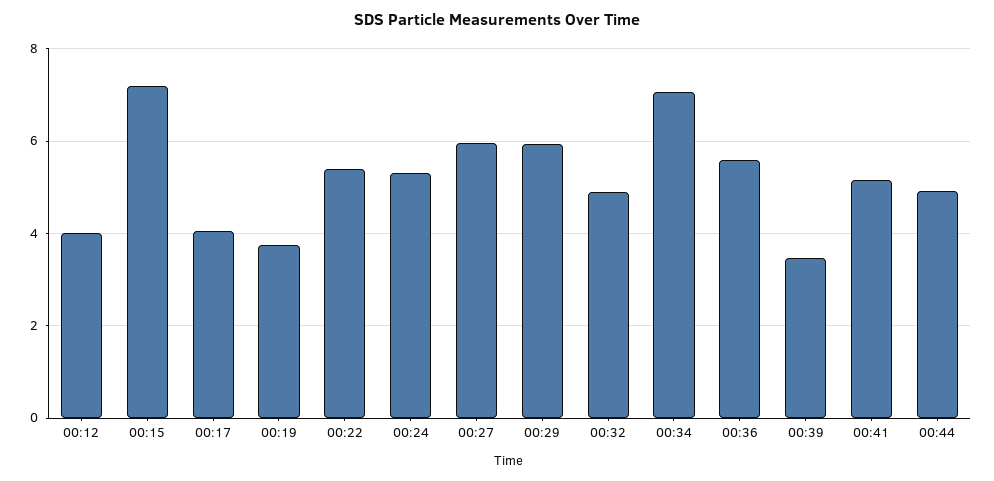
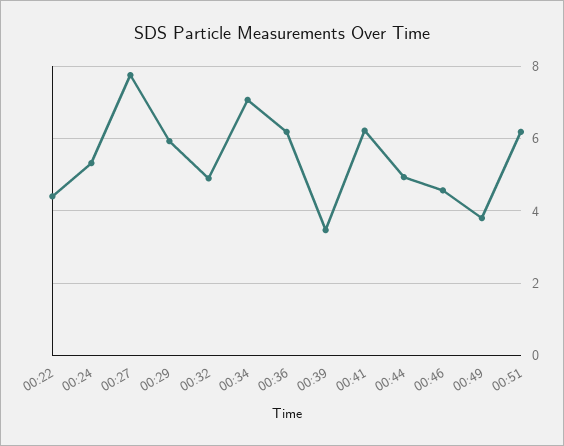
00:12: 4 -> none
00:15: 7.2 -> none
00:17: 4 -> none
00:19: 3.8 -> none
00:22: 5.4 -> 4.4
00:27: 6 -> 7.8
00:36: 5.6 -> 6.2
00:41: 5.2 -> 6.2
00:46: none -> 4.6
00:49: none -> 3.8
00:51: none -> 6.2

